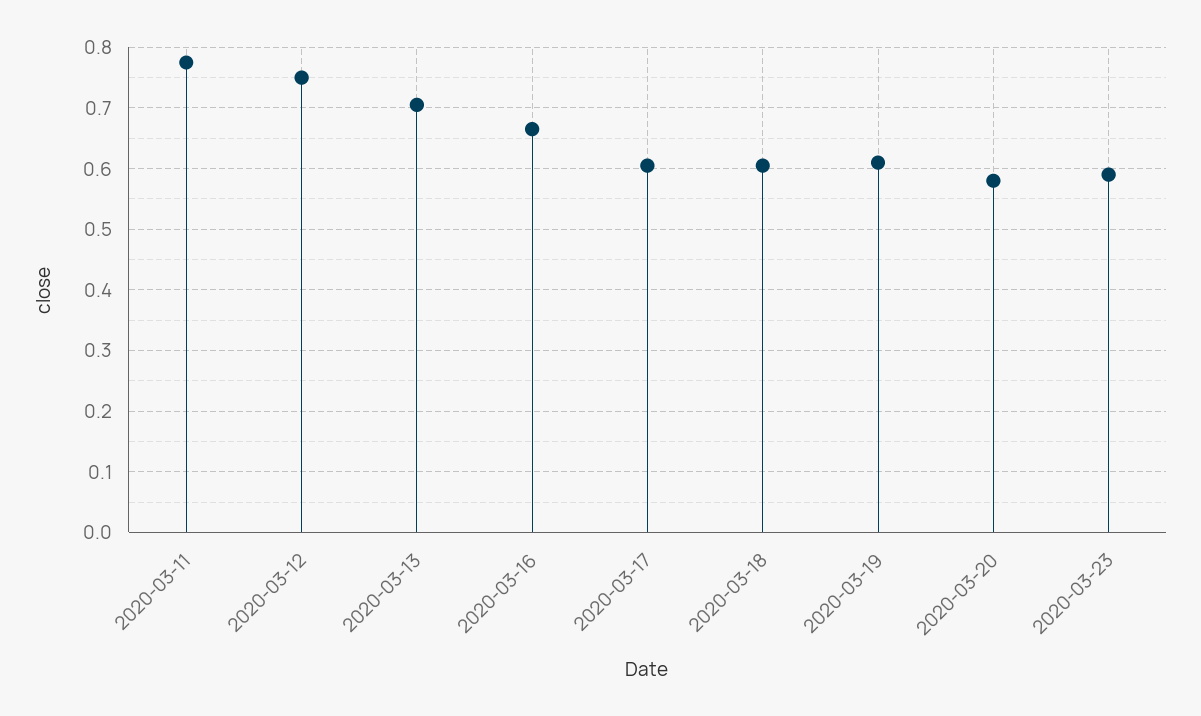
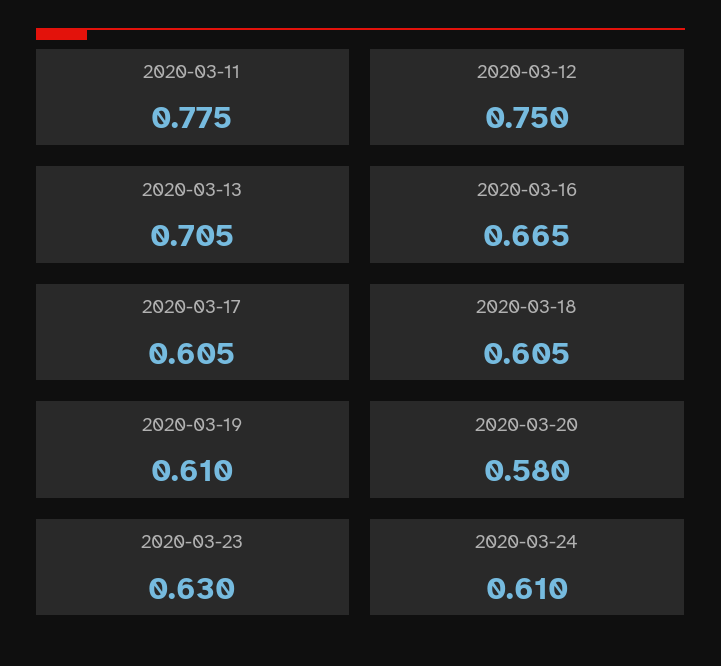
2020-03-23: 0.59 -> 0.63
2020-03-24: none -> 0.61

